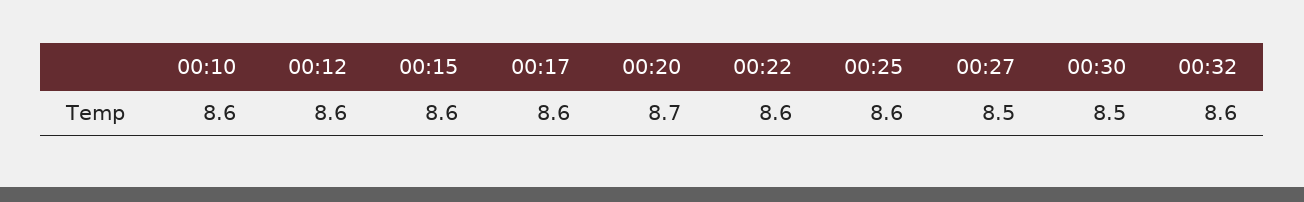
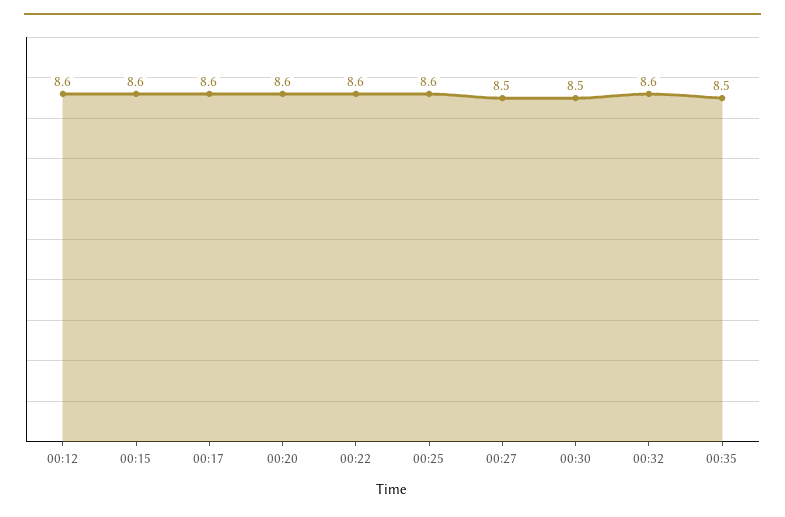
00:10: 8.6 -> none
00:20: 8.7 -> 8.6
00:35: none -> 8.5

